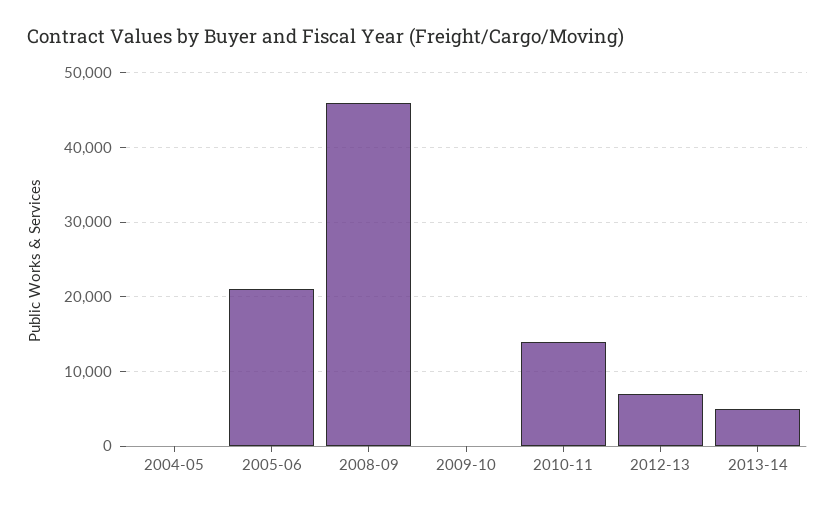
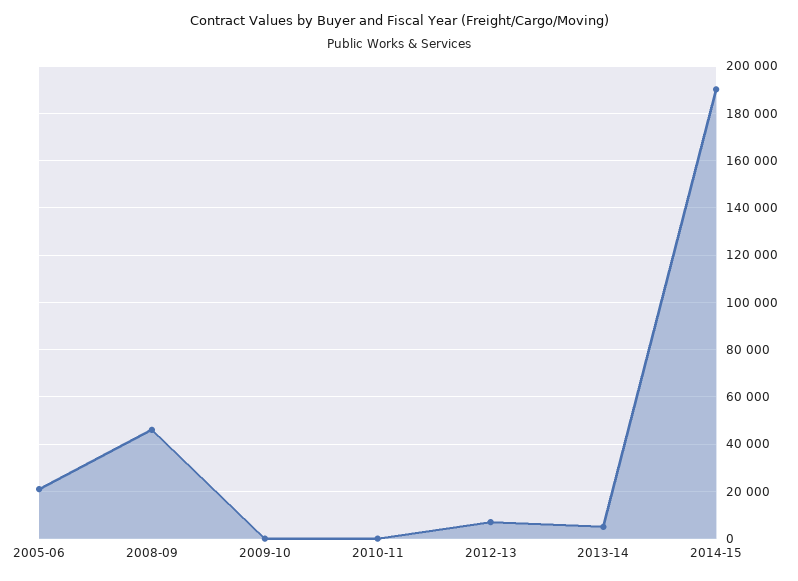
2004-05: 0 -> none
2010-11: 14000 -> 0
2014-15: none -> 190000

